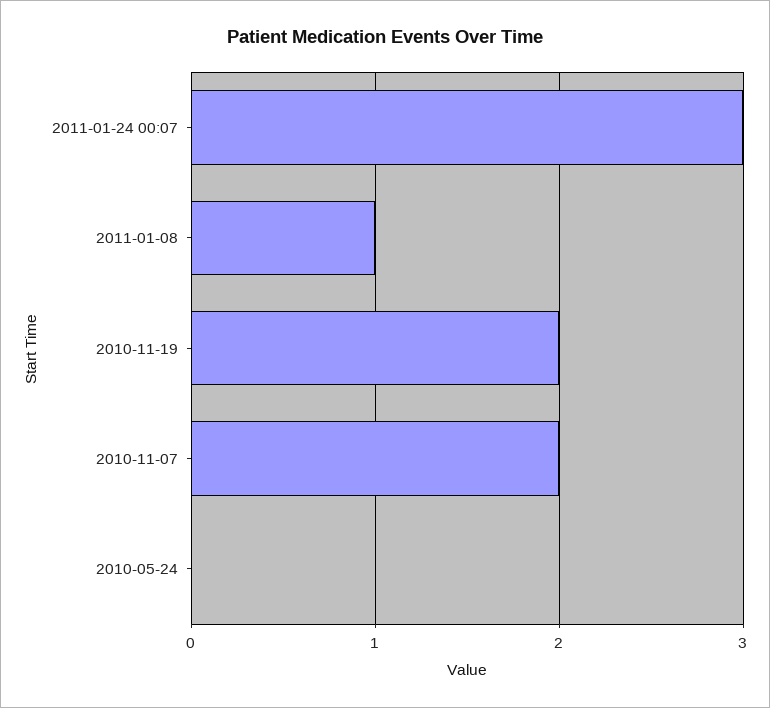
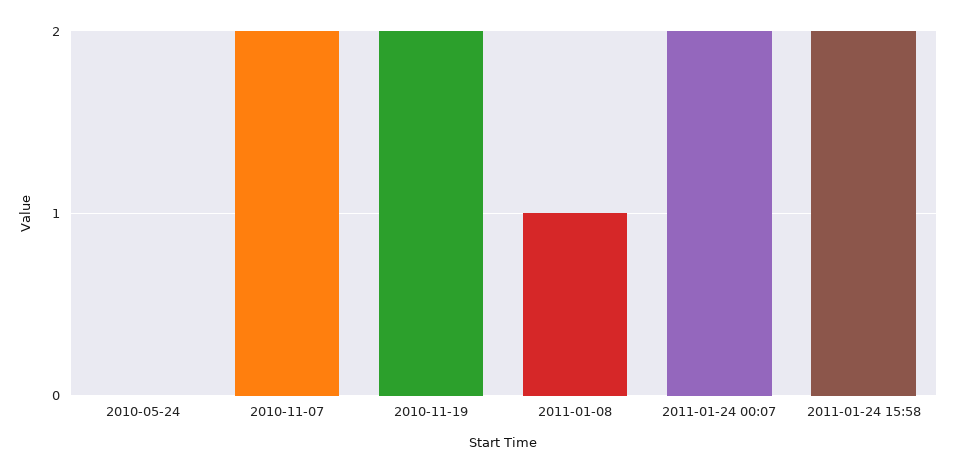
2011-01-24 00:07: 3 -> 2
2011-01-24 15:58: none -> 2

